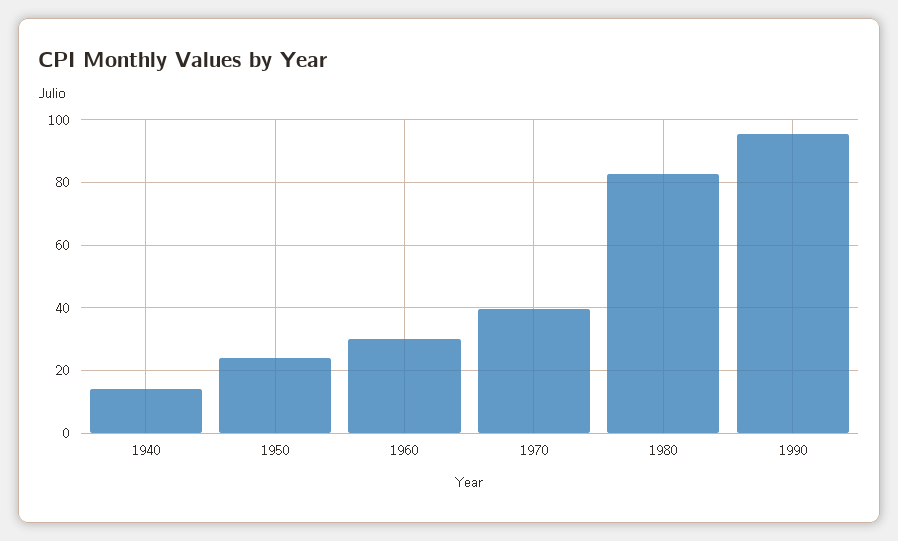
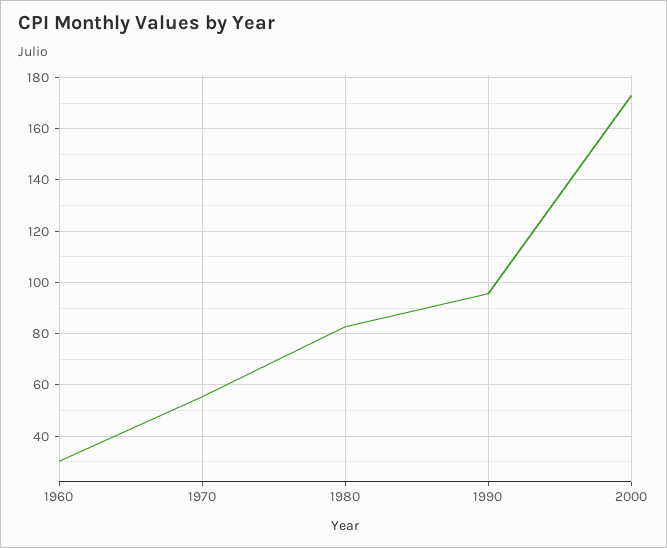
1940: 14 -> none
1950: 24 -> none
1970: 40 -> 55
2000: none -> 172.5

